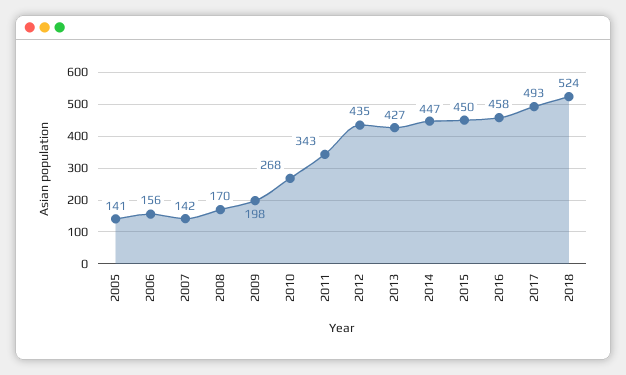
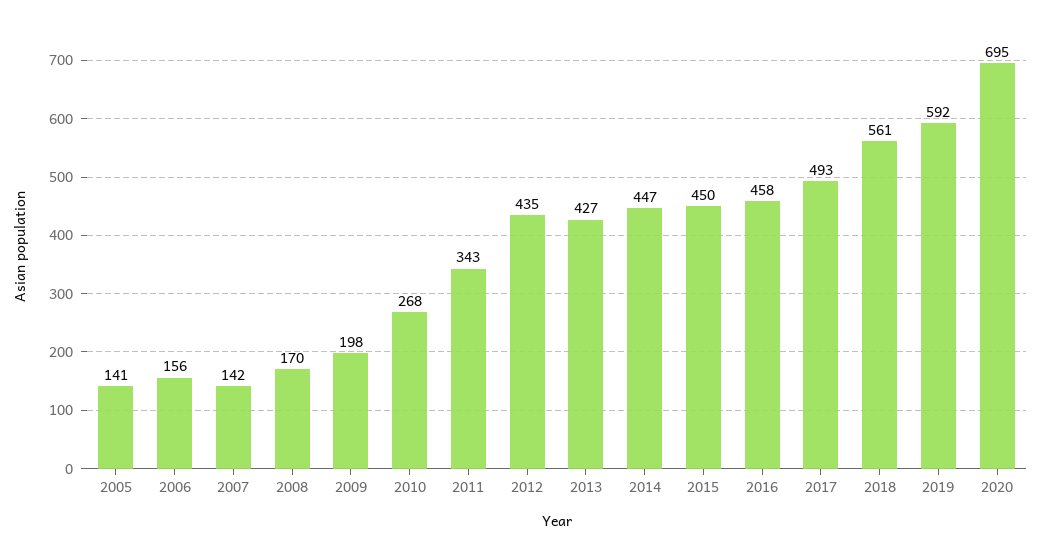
2018: 524 -> 561
2019: none -> 592
2020: none -> 695

